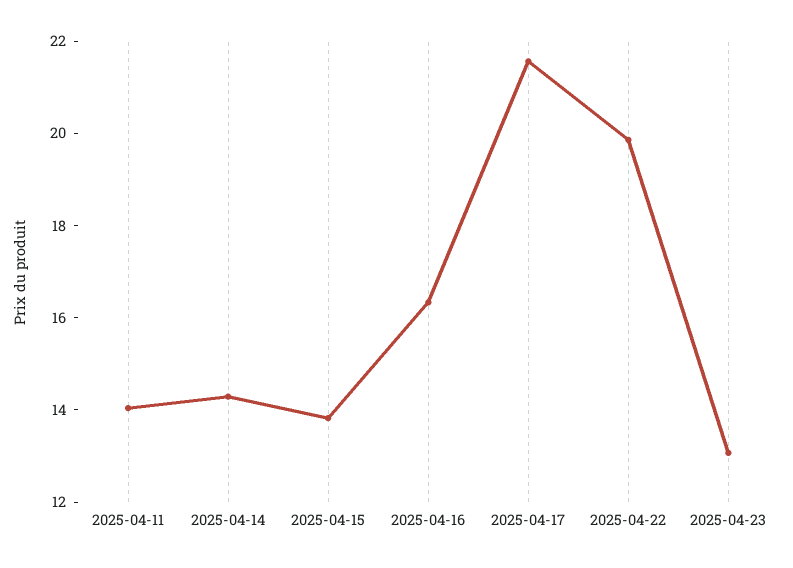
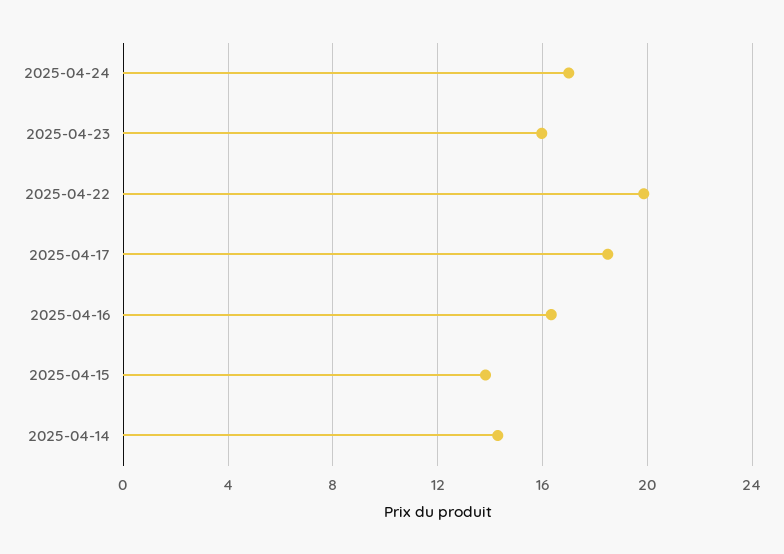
2025-04-11: 14 -> none
2025-04-17: 21.5 -> 18.5
2025-04-23: 13 -> 16
2025-04-24: none -> 17

